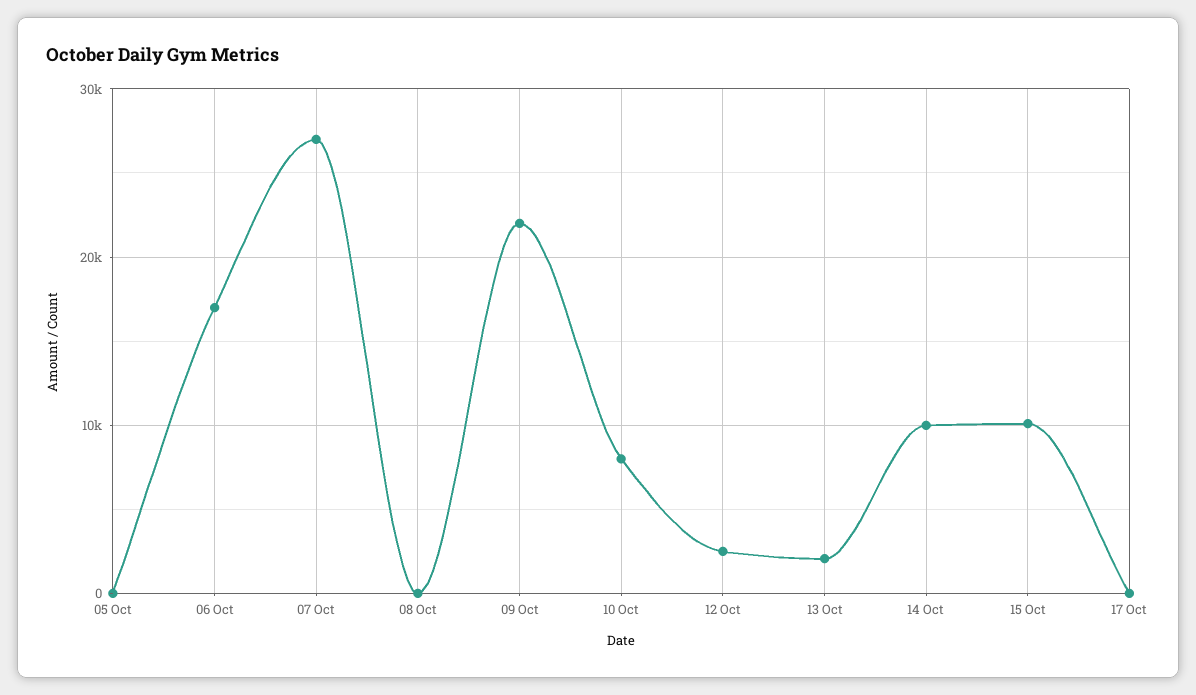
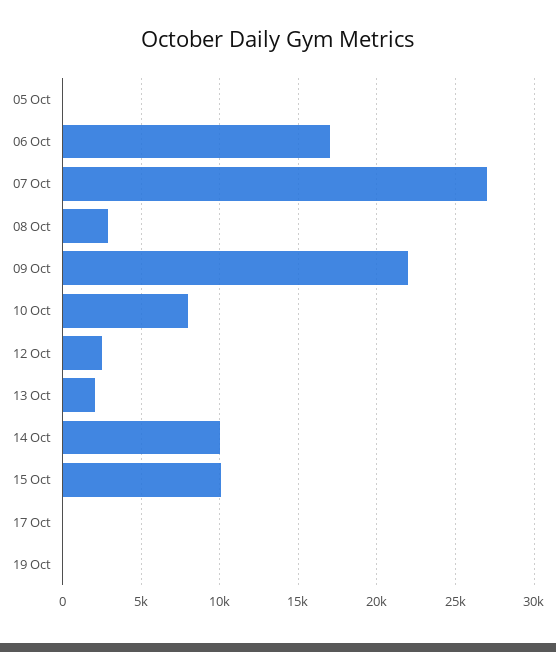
08 Oct: 0 -> 3000
19 Oct: none -> 0

